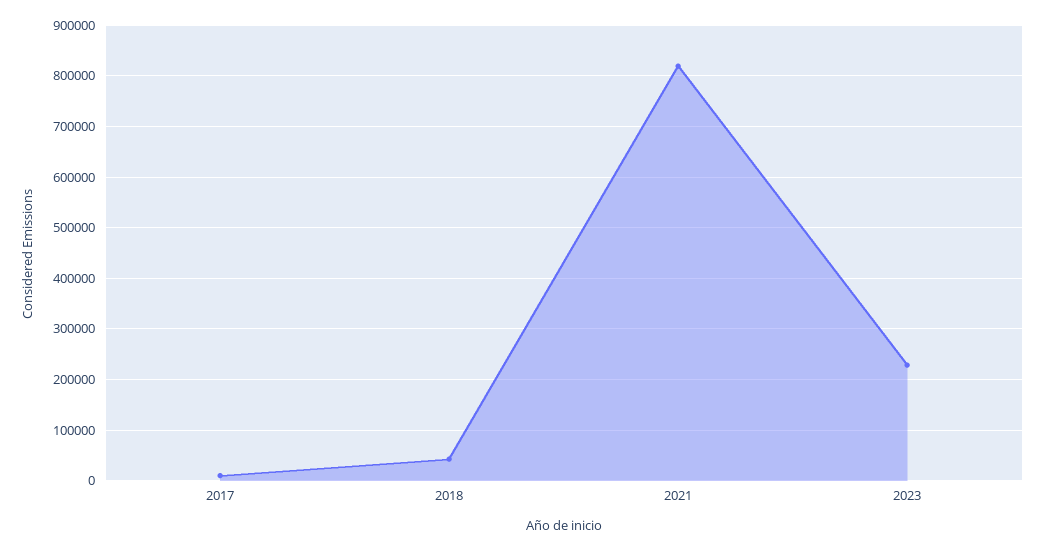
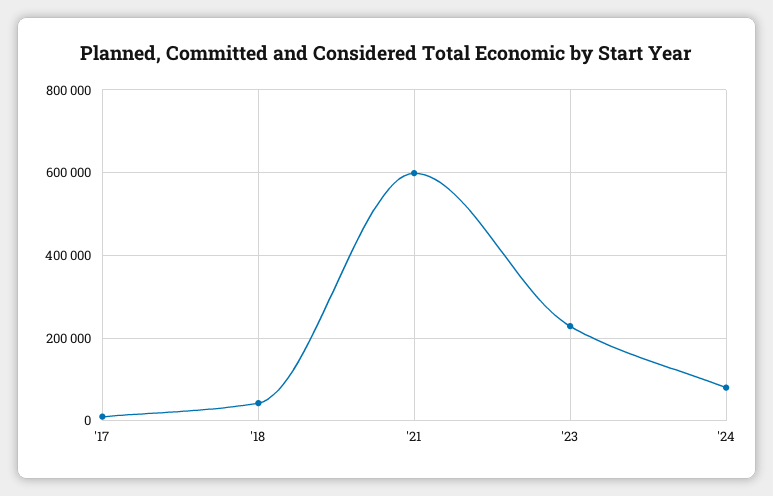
2021: 820000 -> 600000
'24: none -> 80000

